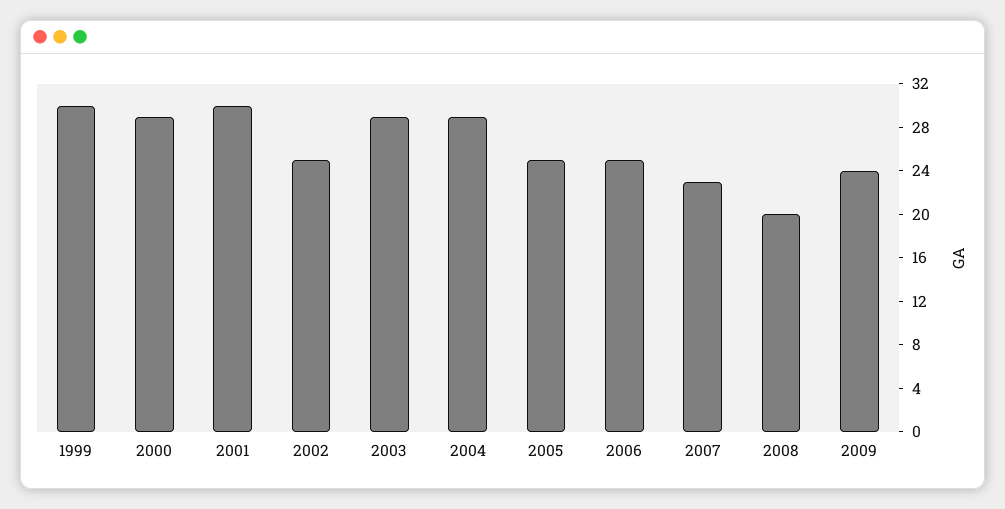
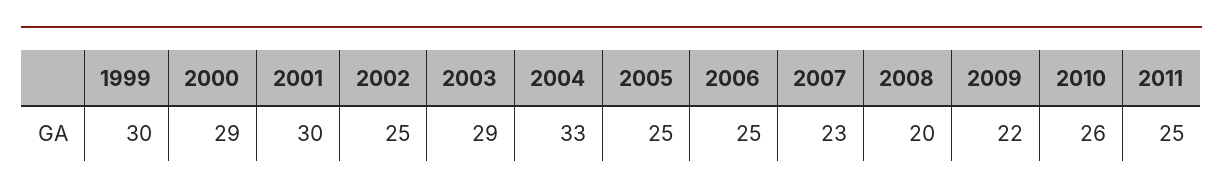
2004: 29 -> 33
2009: 24 -> 22
2010: none -> 26
2011: none -> 25

